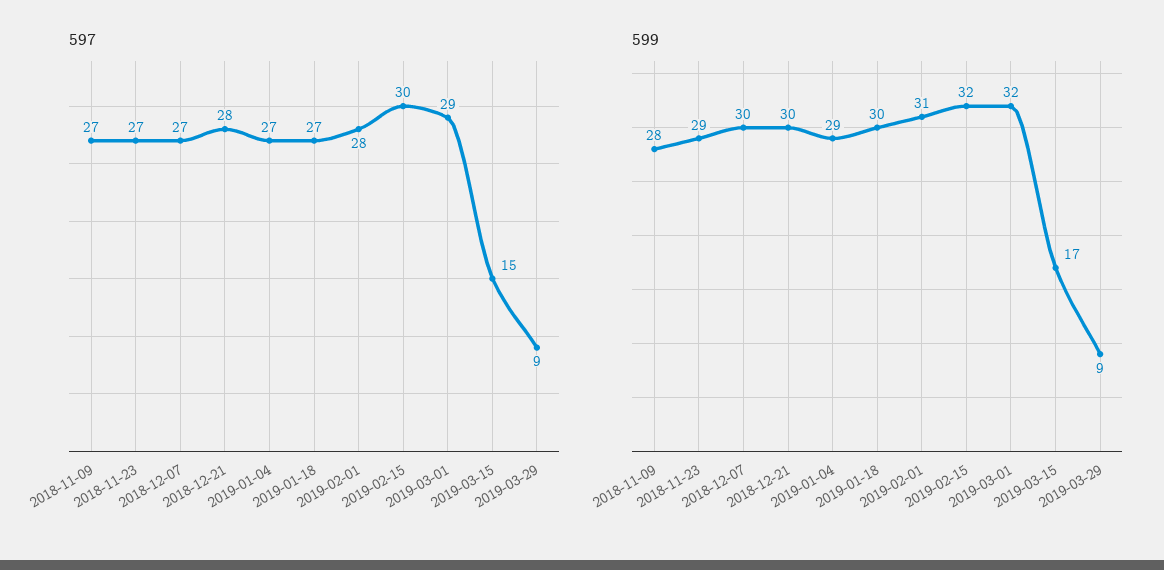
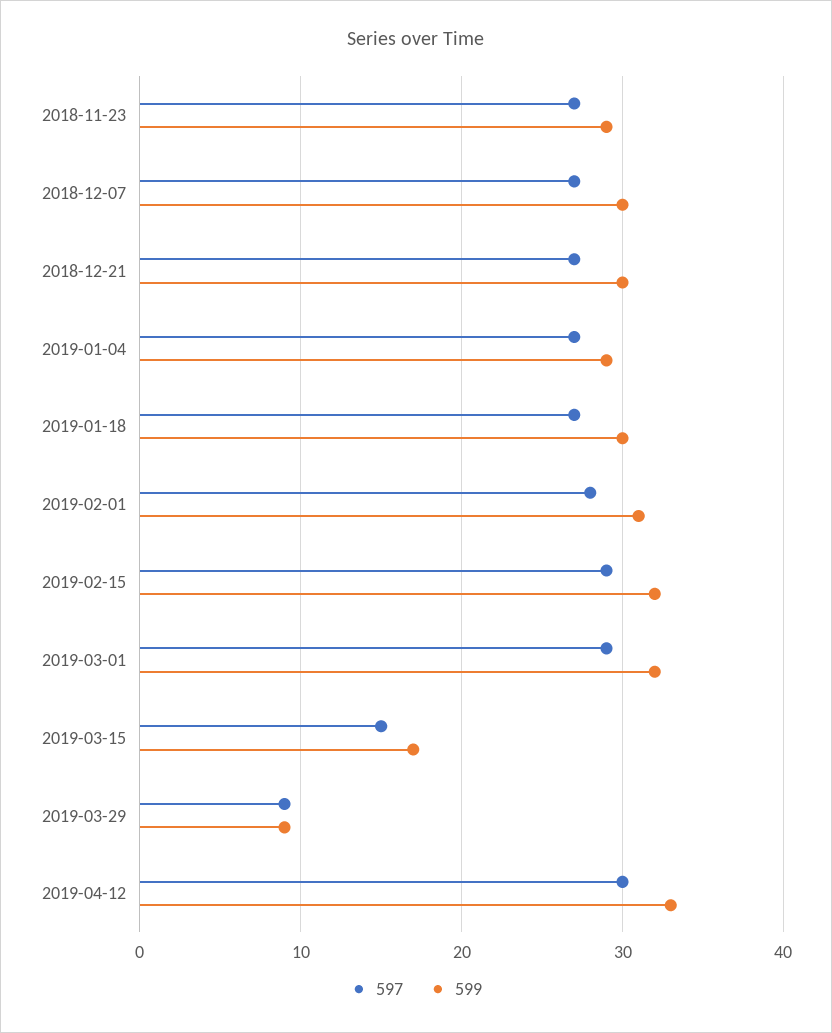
597, 2018-11-09: 27 -> none
597, 2018-12-21: 28 -> 27
597, 2019-02-15: 30 -> 29
599, 2018-11-09: 28 -> none
597, 2019-04-12: none -> 30
599, 2019-04-12: none -> 33

